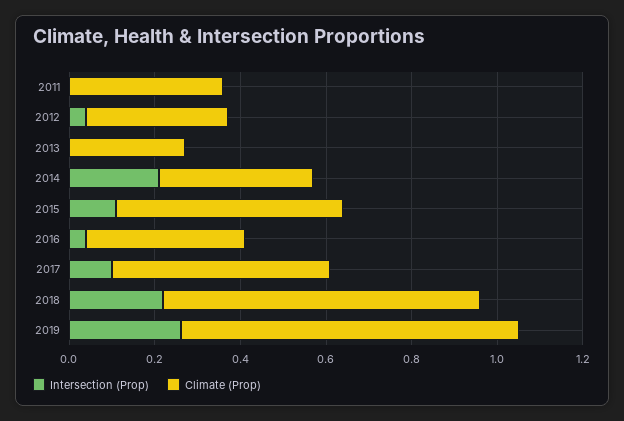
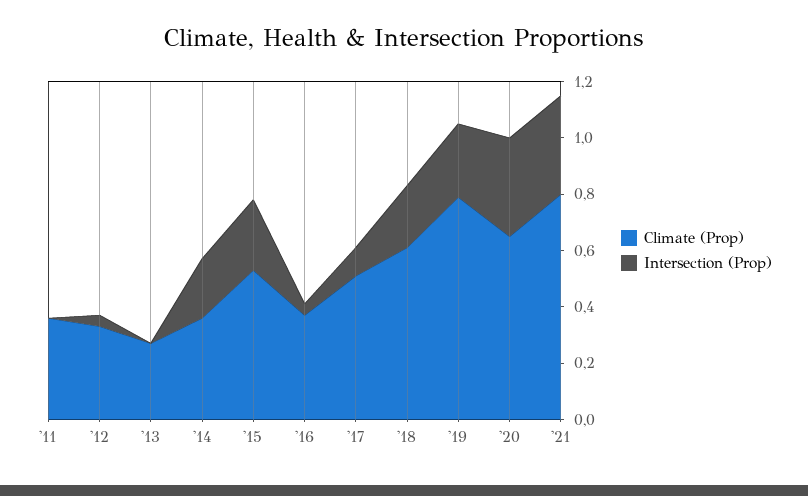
Intersection (Prop), 2015: 0.1 -> 0.25
Climate (Prop), 2018: 0.75 -> 0.6
Climate (Prop), '20: none -> 0.65
Intersection (Prop), '20: none -> 0.35
Climate (Prop), '21: none -> 0.8
Intersection (Prop), '21: none -> 0.35

